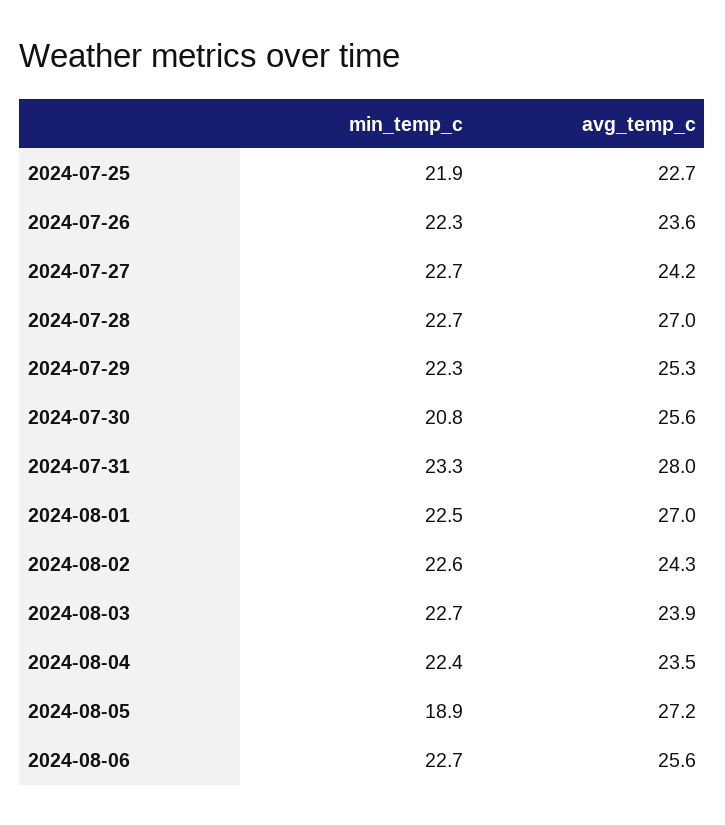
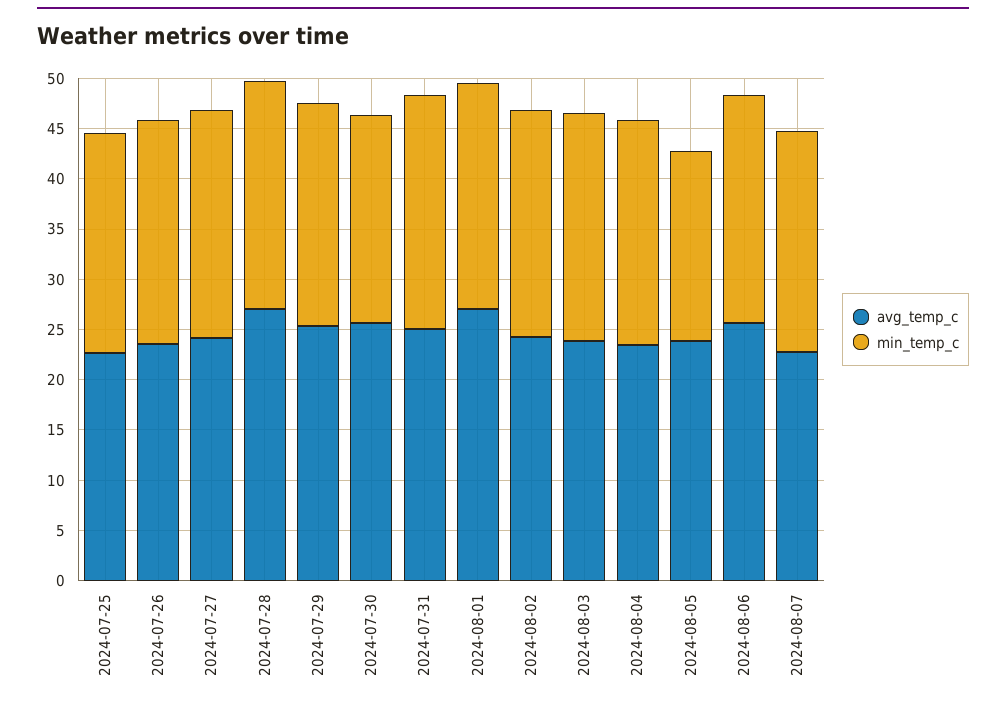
avg_temp_c, 2024-07-31: 28 -> 25
avg_temp_c, 2024-08-05: 27.2 -> 24
avg_temp_c, 2024-08-07: none -> 23
min_temp_c, 2024-08-07: none -> 22

